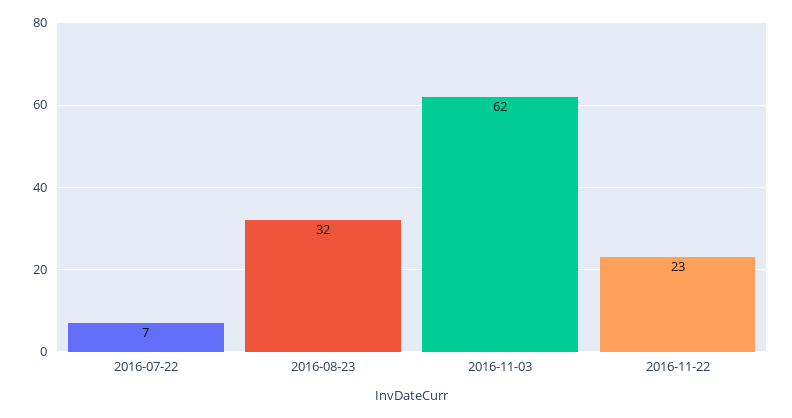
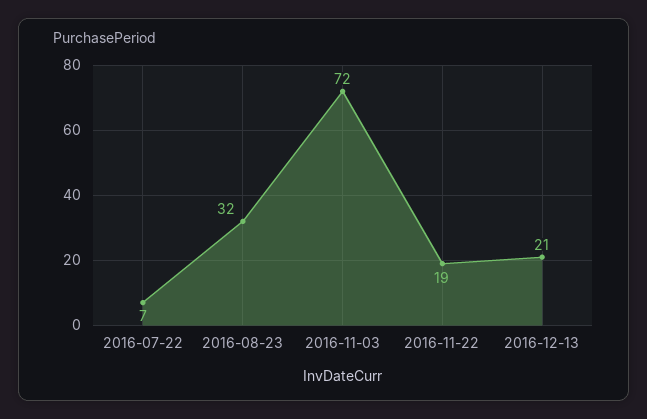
2016-11-03: 62 -> 72
2016-11-22: 23 -> 19
2016-12-13: none -> 21

